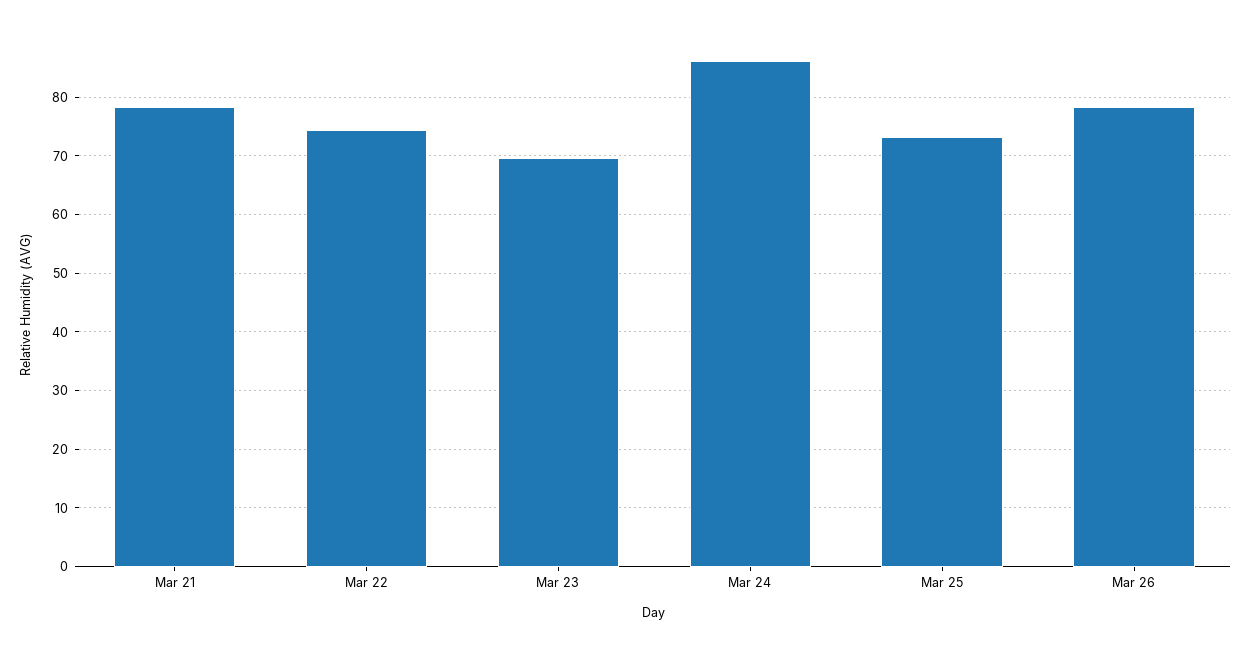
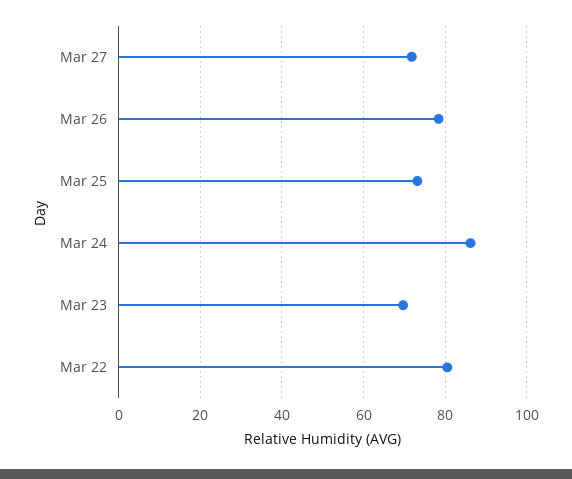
Mar 21: 78 -> none
Mar 22: 74 -> 80
Mar 27: none -> 72

